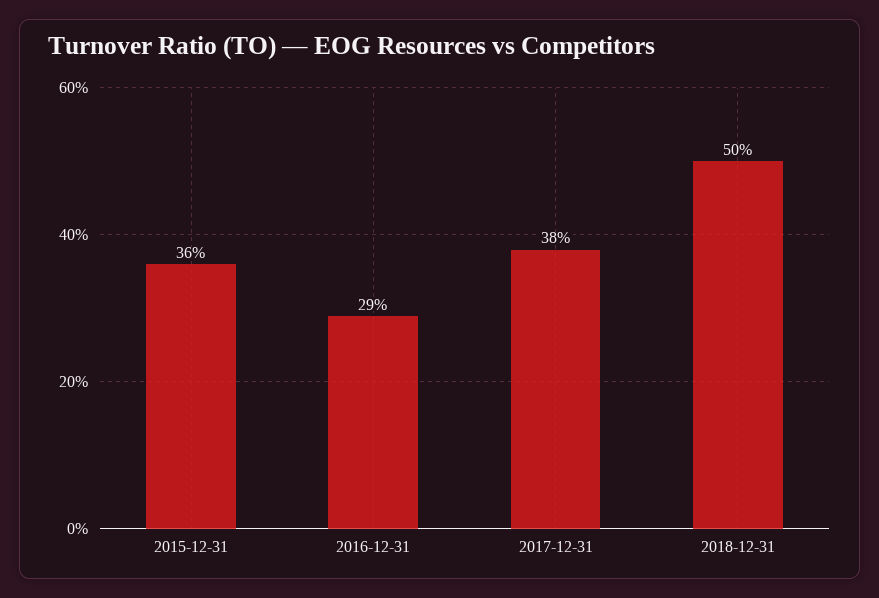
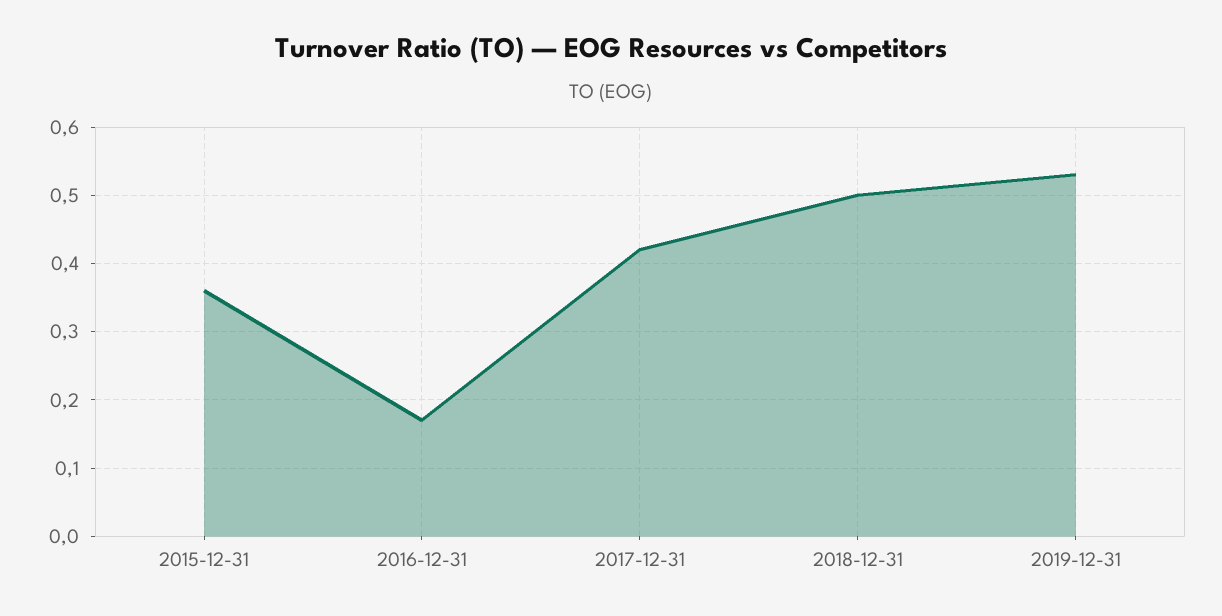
2016-12-31: 0.29 -> 0.17
2017-12-31: 0.38 -> 0.42
2019-12-31: none -> 0.53

